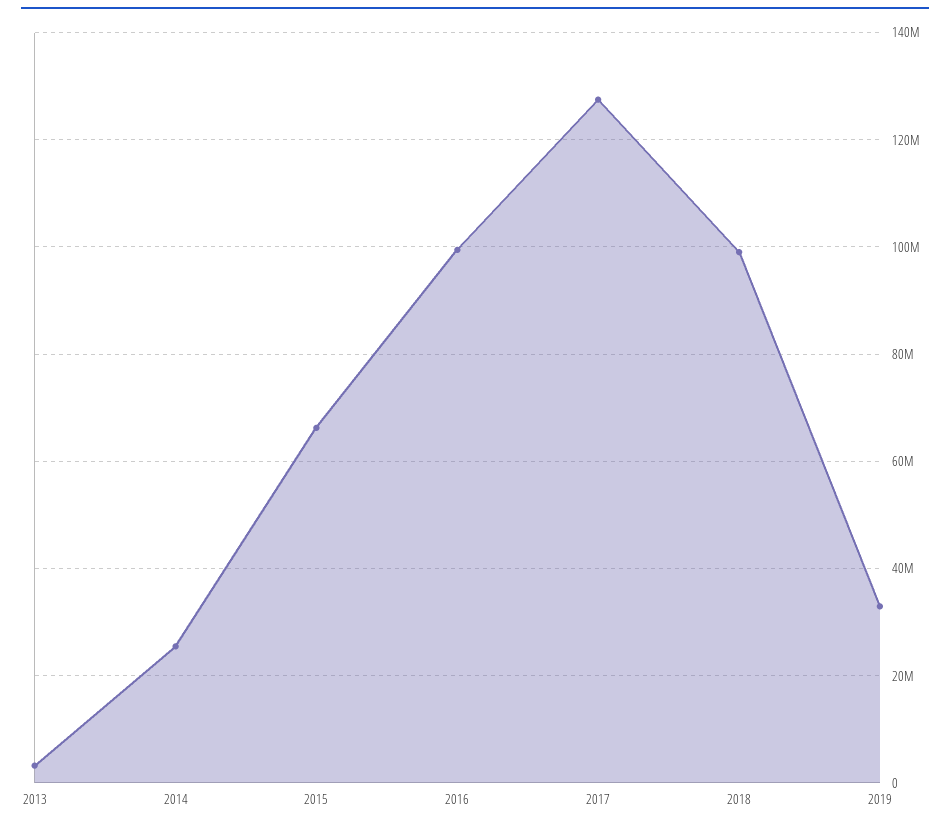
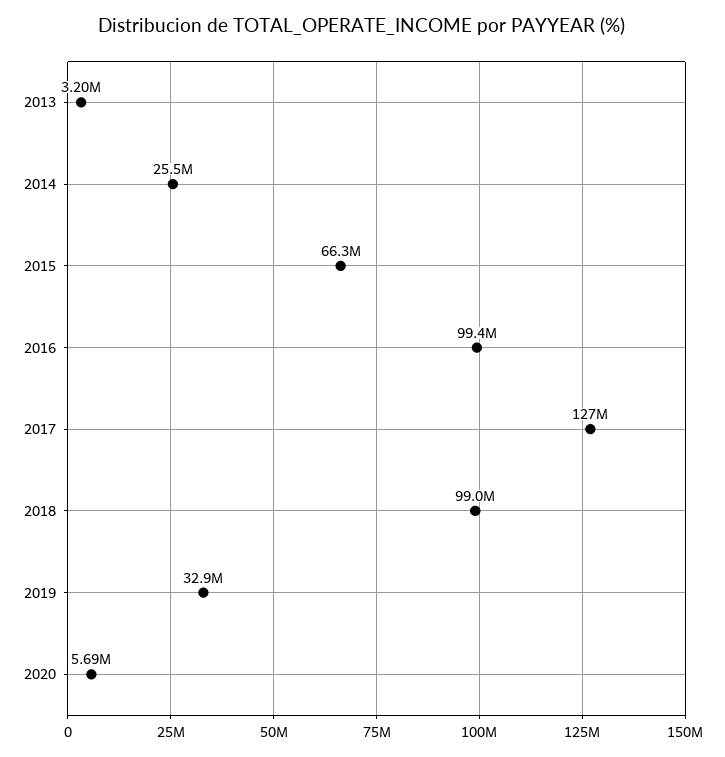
2020: none -> 5690000

